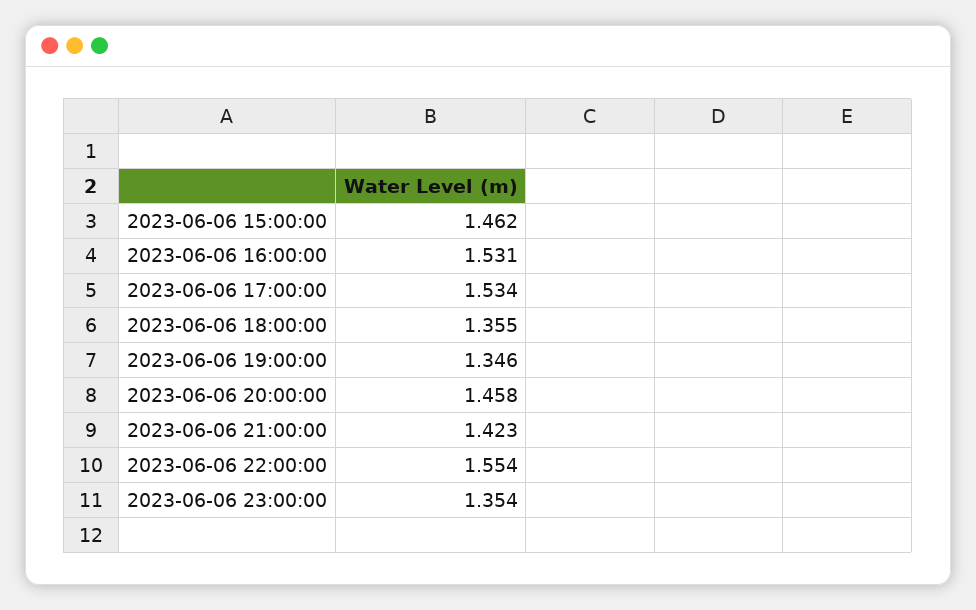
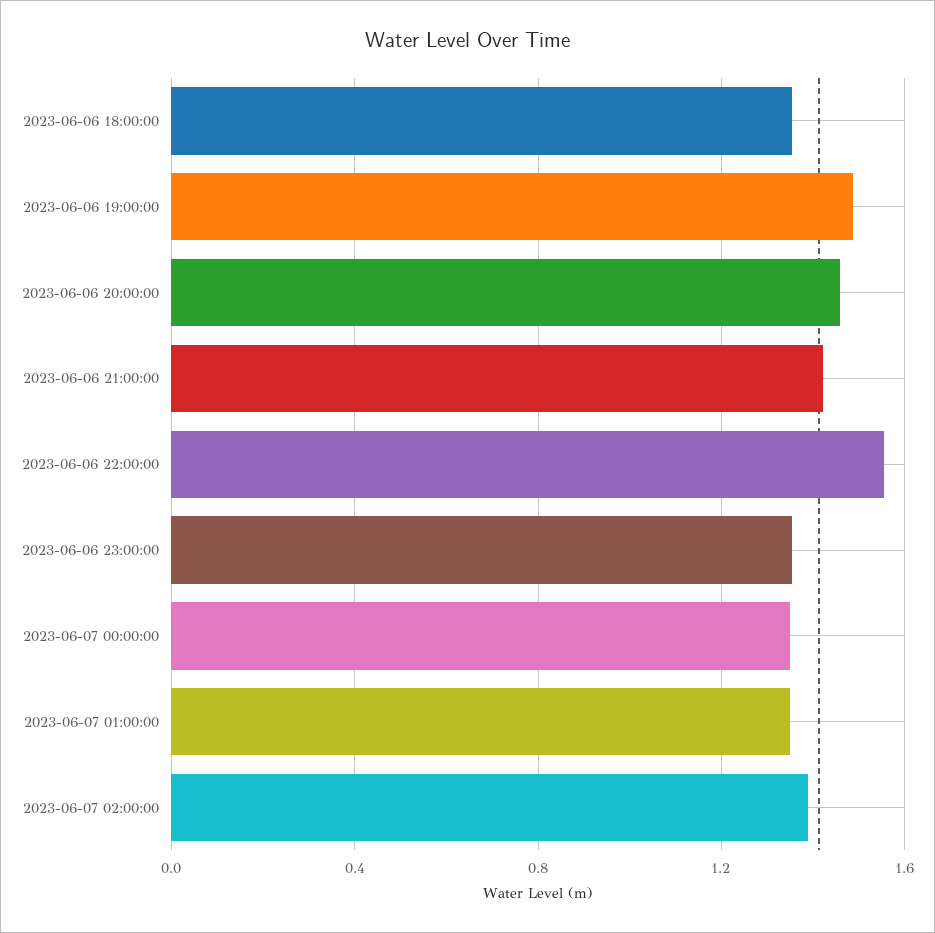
2023-06-06 15:00:00: 1.462 -> none
2023-06-06 16:00:00: 1.531 -> none
2023-06-06 17:00:00: 1.534 -> none
2023-06-06 19:00:00: 1.346 -> 1.5
2023-06-07 00:00:00: none -> 1.35
2023-06-07 01:00:00: none -> 1.35
2023-06-07 02:00:00: none -> 1.4

